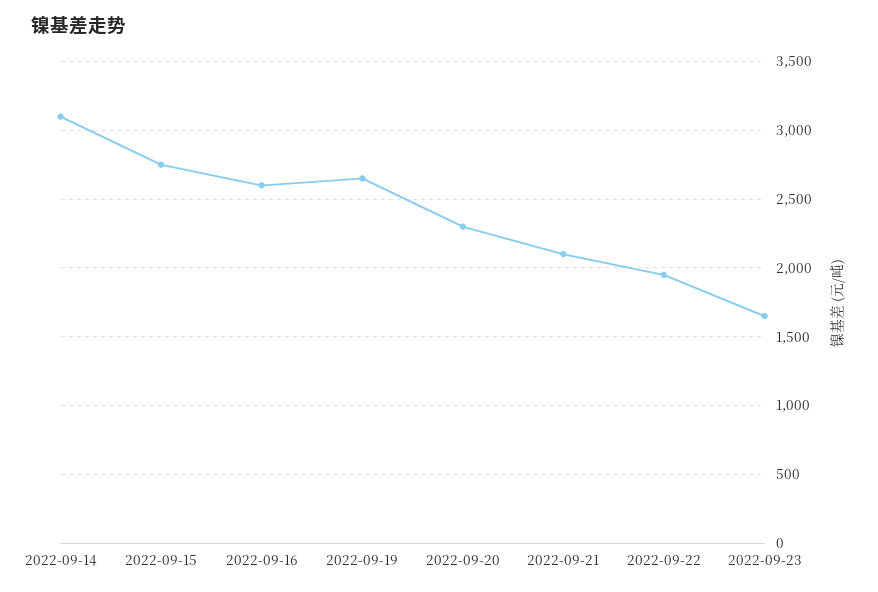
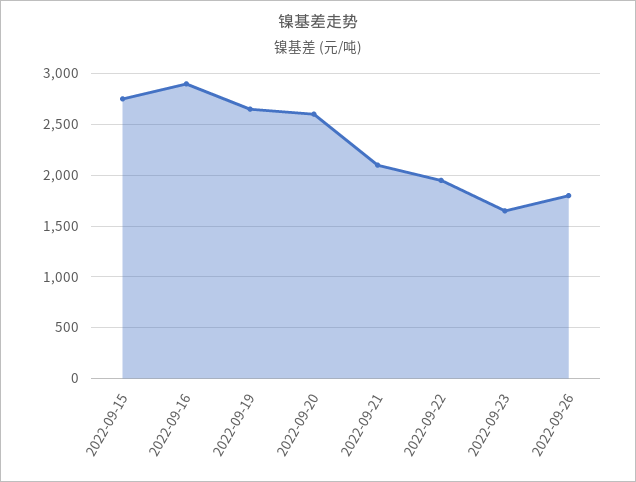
2022-09-14: 3100 -> none
2022-09-16: 2600 -> 2900
2022-09-20: 2300 -> 2600
2022-09-26: none -> 1800

